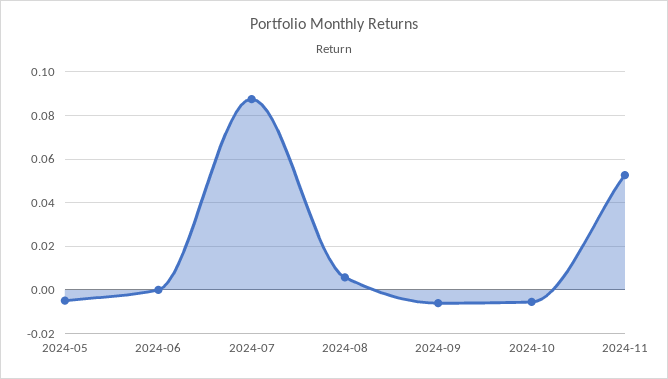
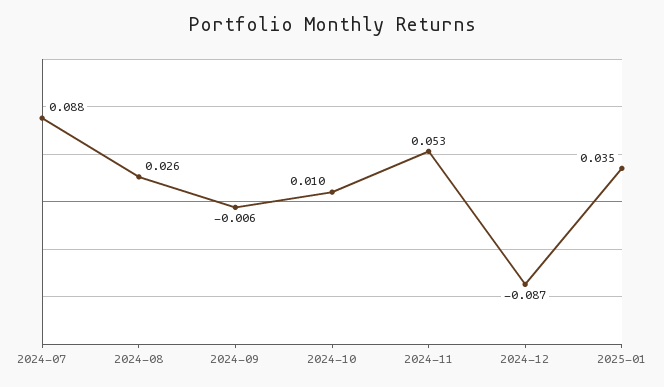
2024-05: -0.005 -> none
2024-06: 0 -> none
2024-08: 0.005 -> 0.026
2024-10: -0.005 -> 0.01
2024-12: none -> -0.087
2025-01: none -> 0.035

